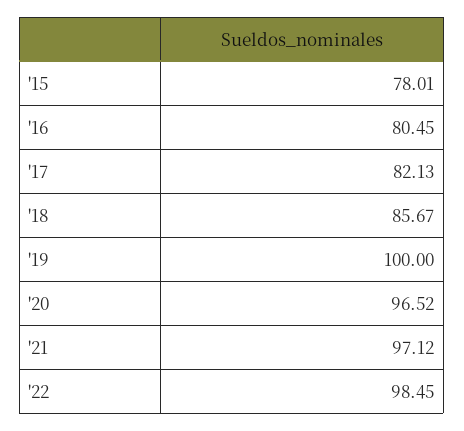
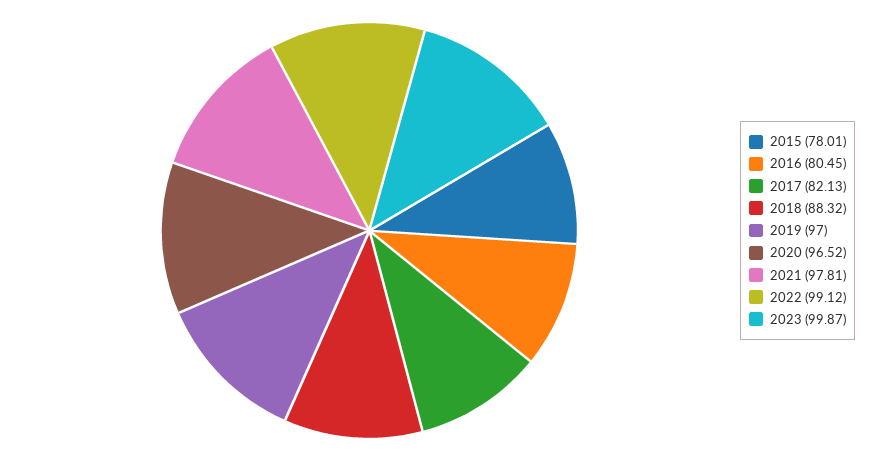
'18: 85.67 -> 88.32
'19: 100 -> 97
'21: 97.12 -> 97.81
'22: 98.45 -> 99.12
2023: none -> 99.87

